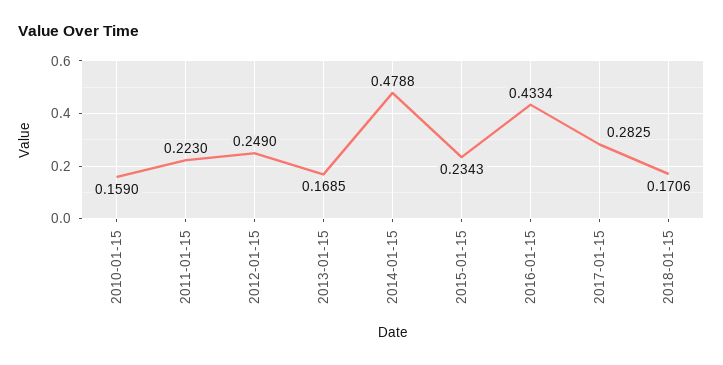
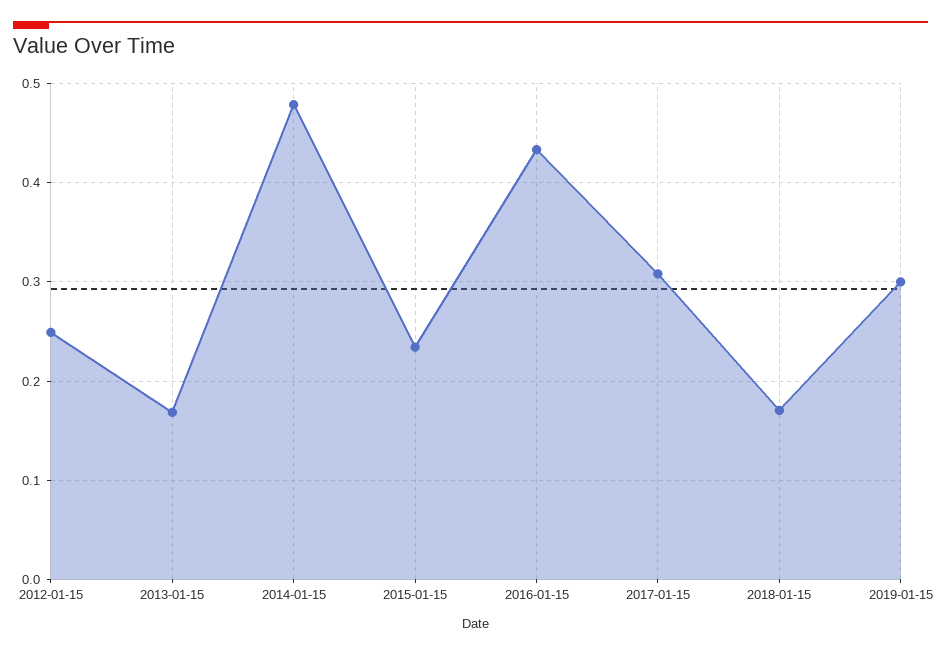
2010-01-15: 0.159 -> none
2011-01-15: 0.223 -> none
2017-01-15: 0.2825 -> 0.31
2019-01-15: none -> 0.3

